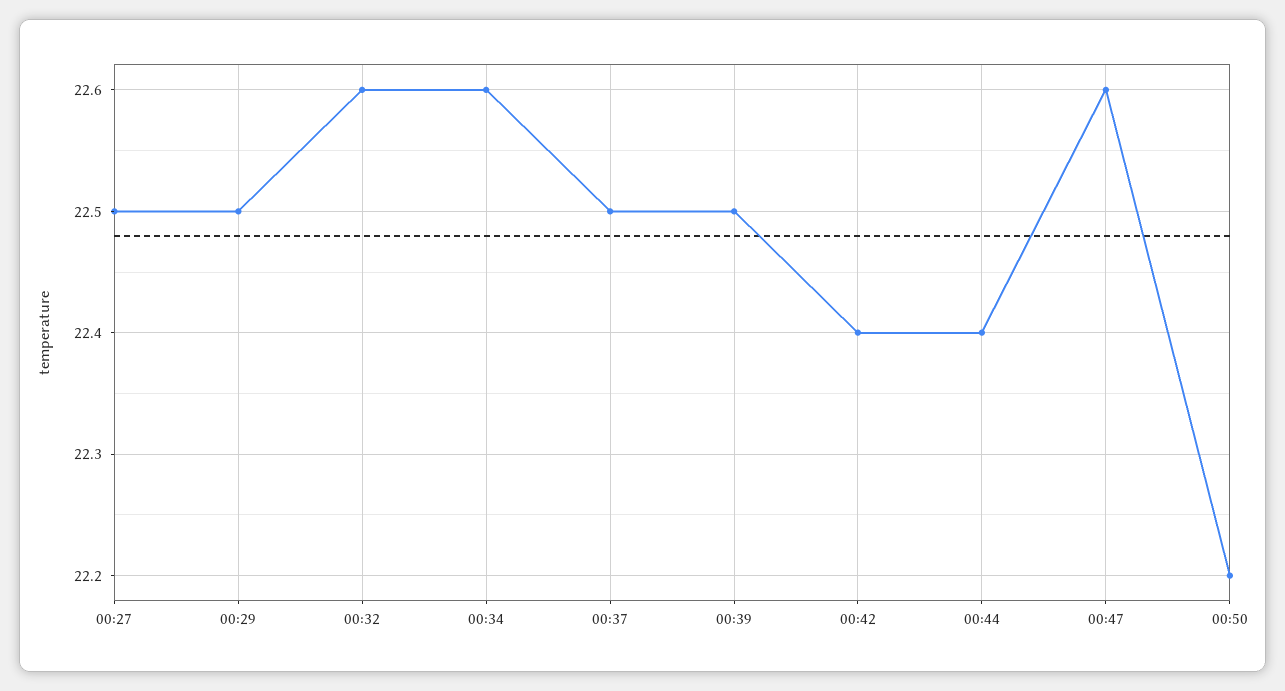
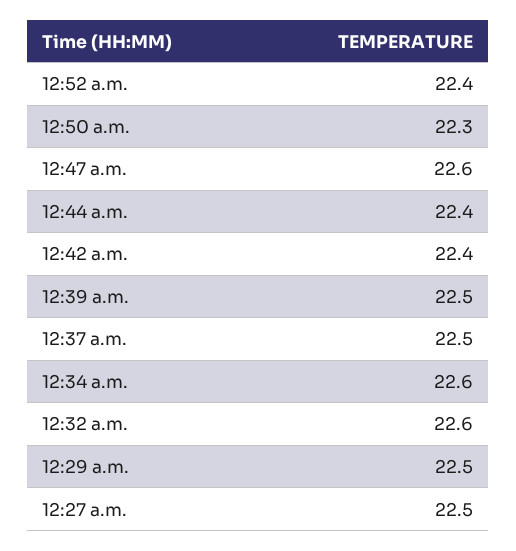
00:50: 22.2 -> 22.3
12:52 a.m.: none -> 22.4

